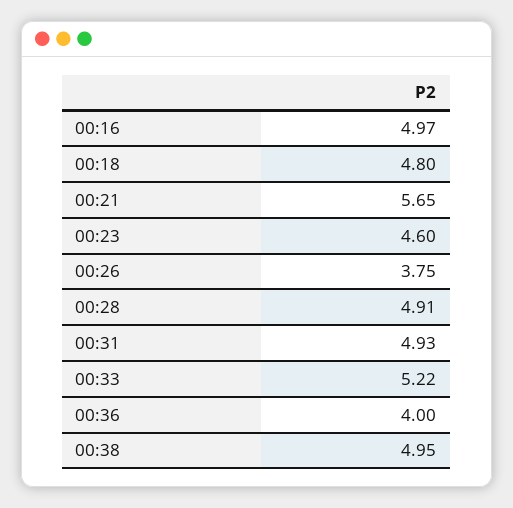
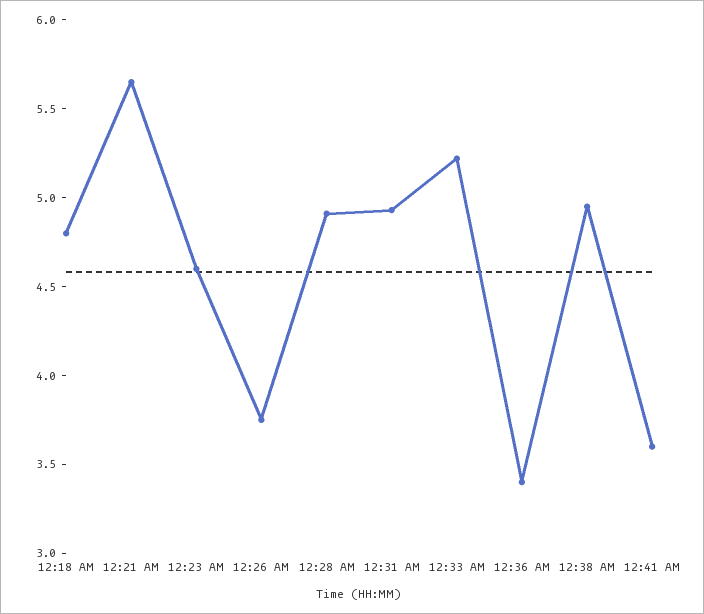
00:16: 4.97 -> none
00:36: 4 -> 3.4
12:41 AM: none -> 3.6

